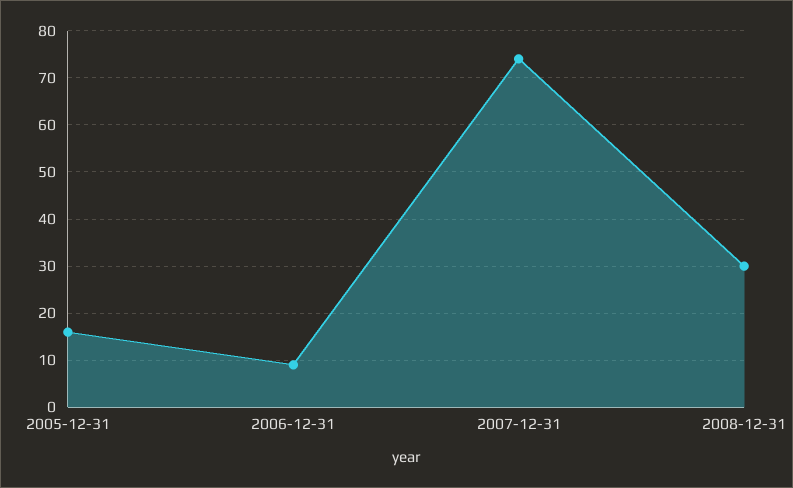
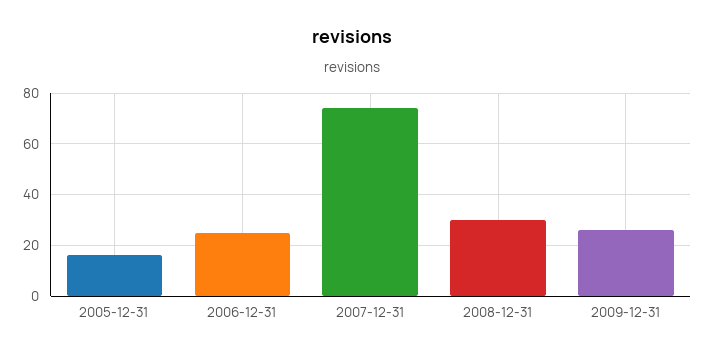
2006-12-31: 10 -> 25
2009-12-31: none -> 25

